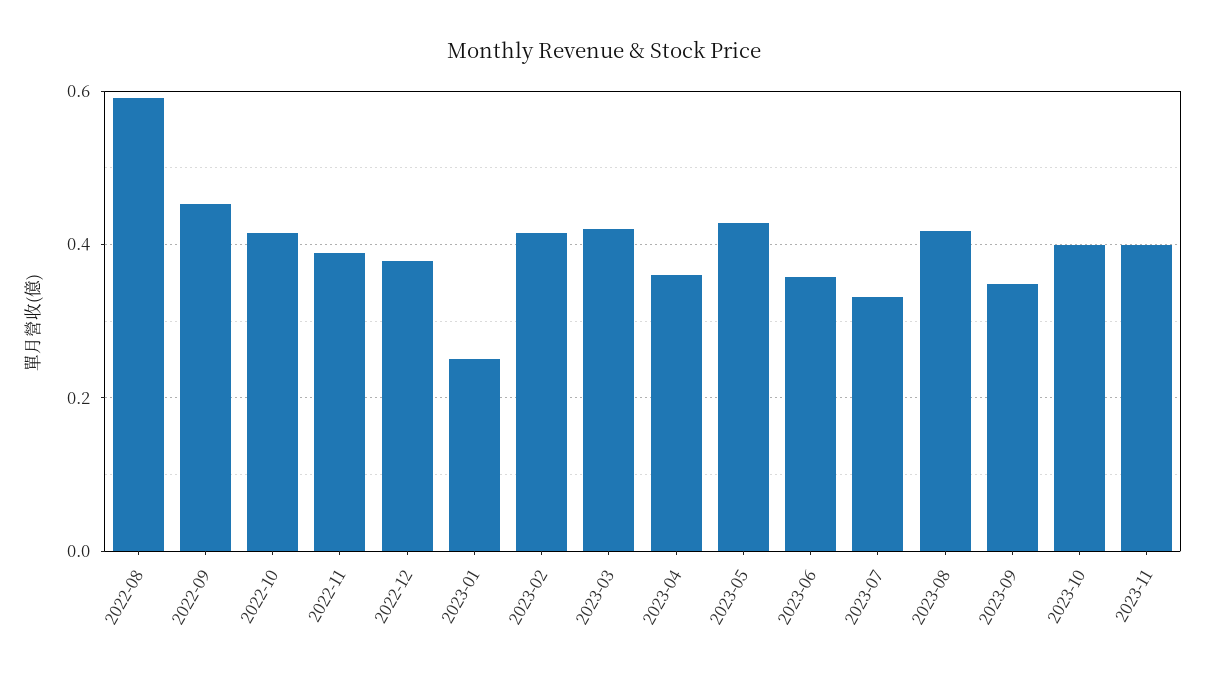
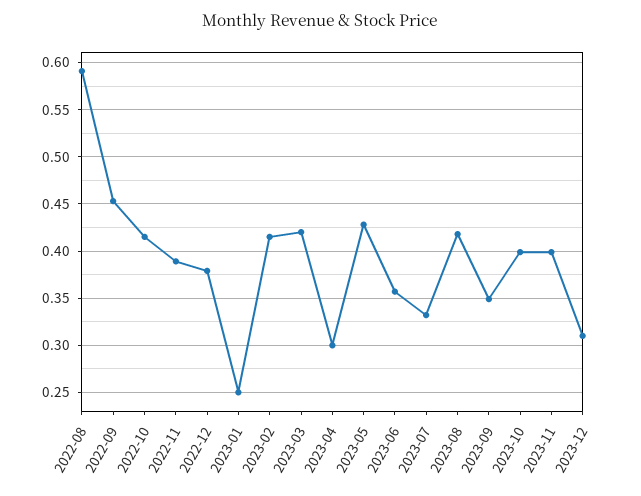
2023-04: 0.36 -> 0.3
2023-12: none -> 0.31

